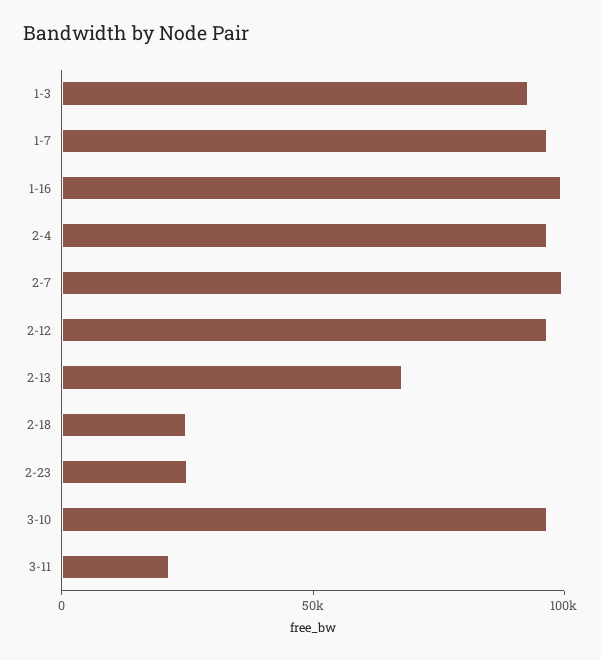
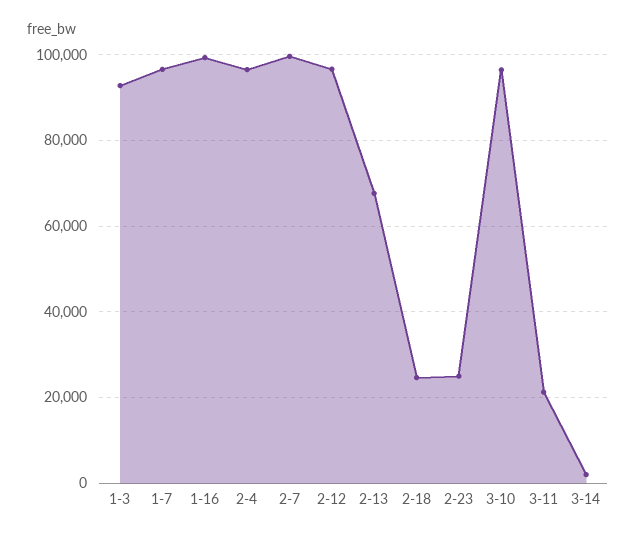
3-14: none -> 2000

